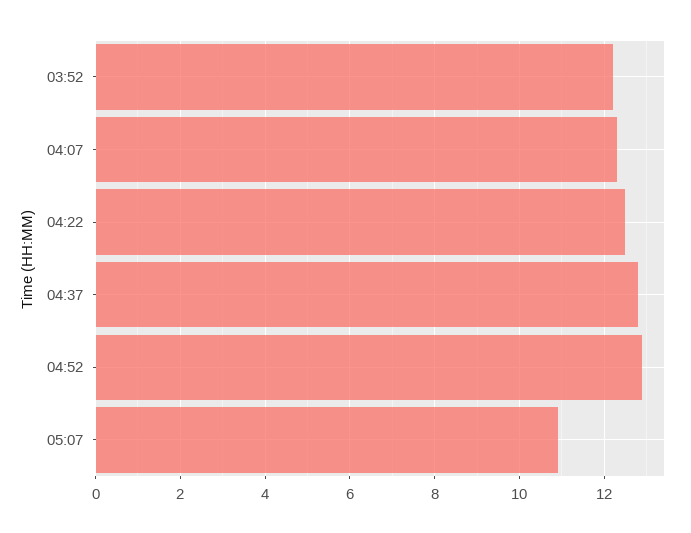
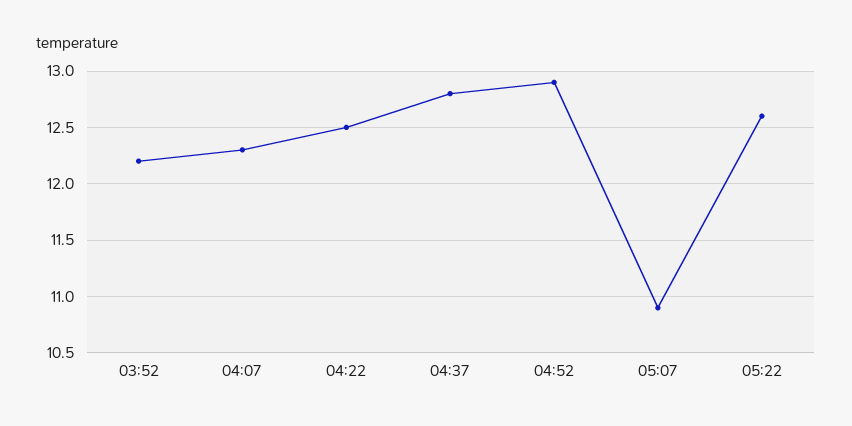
05:22: none -> 12.6

